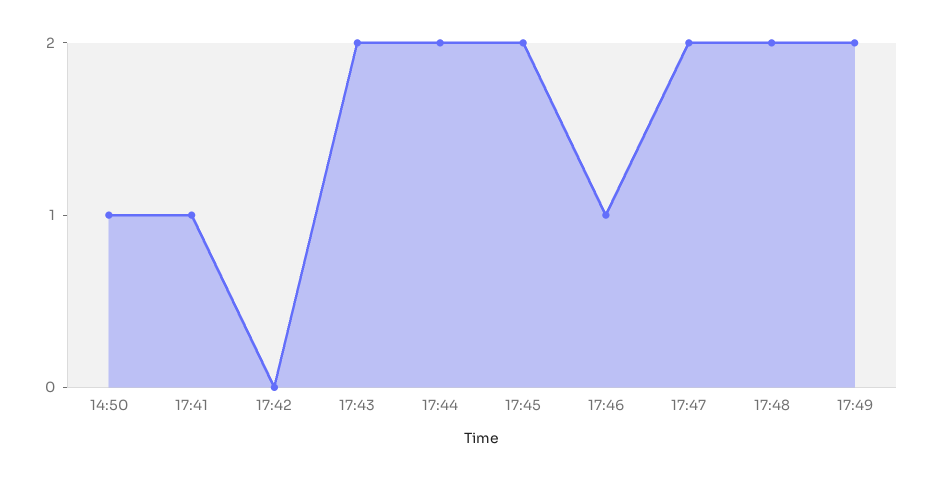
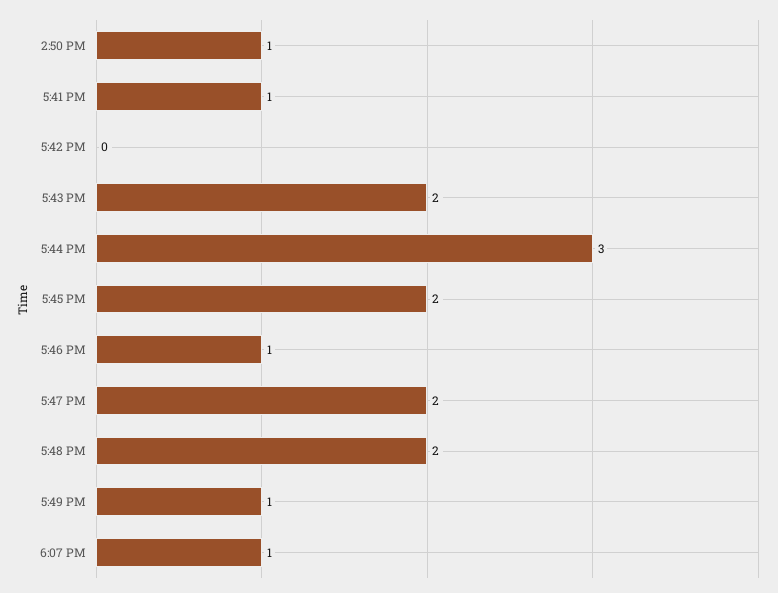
17:44: 2 -> 3
17:49: 2 -> 1
6:07 PM: none -> 1

